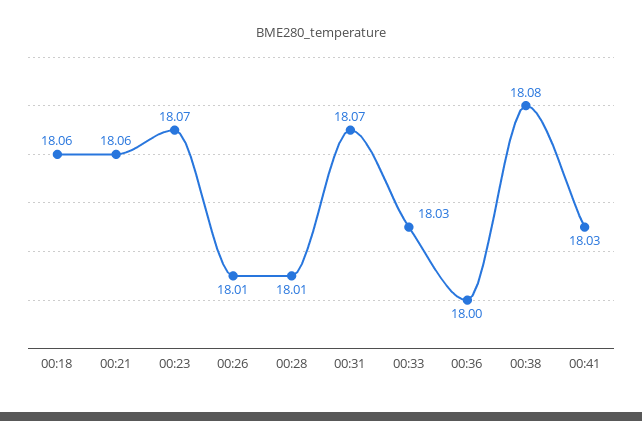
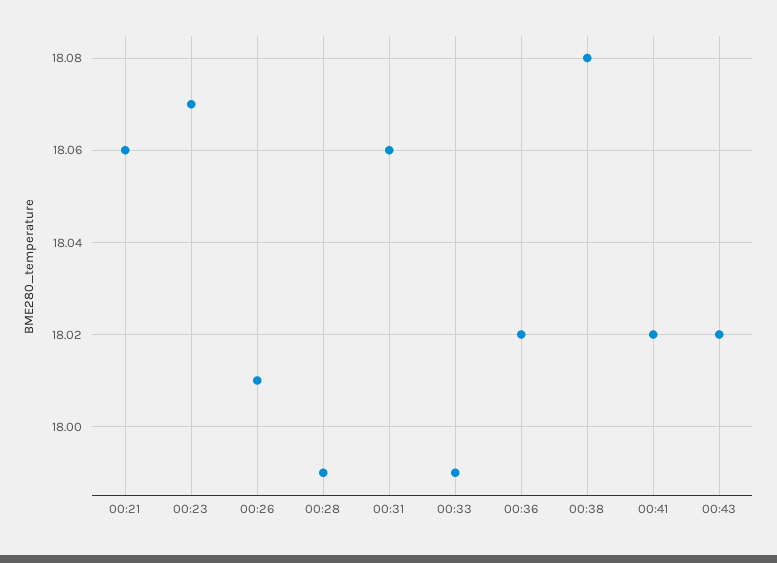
00:18: 18.06 -> none
00:28: 18.01 -> 17.99
00:31: 18.07 -> 18.06
00:33: 18.03 -> 17.99
00:36: 18 -> 18.02
00:41: 18.03 -> 18.02
00:43: none -> 18.02

